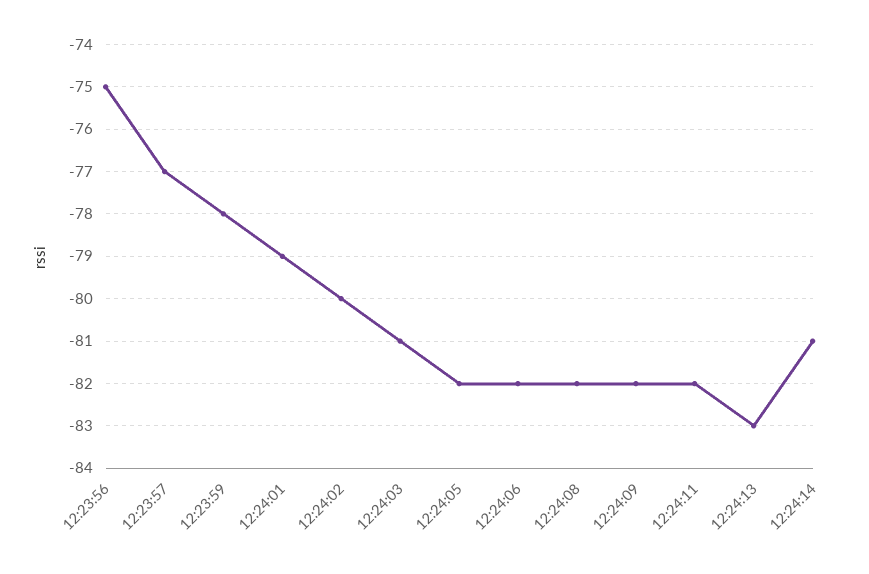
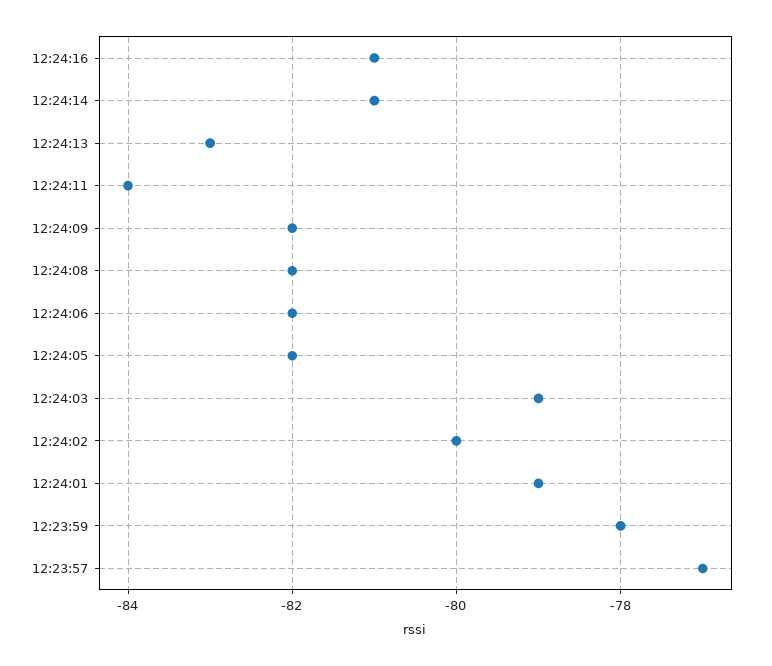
12:23:56: -75 -> none
12:24:03: -81 -> -79
12:24:11: -82 -> -84
12:24:16: none -> -81

